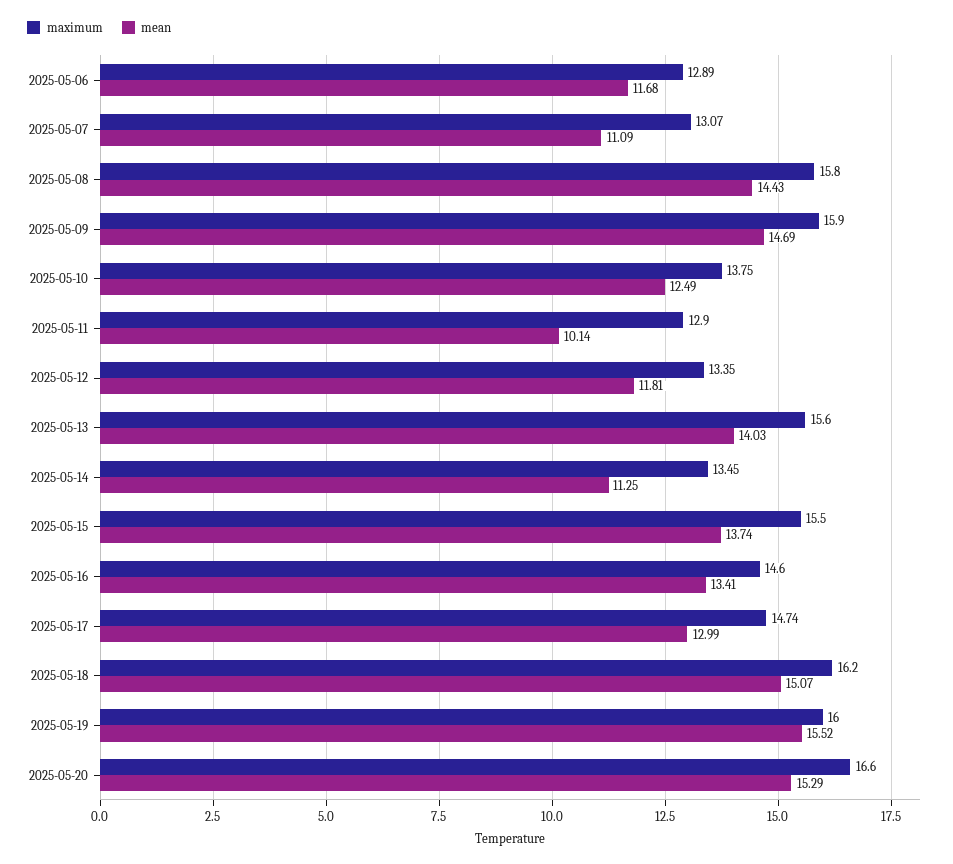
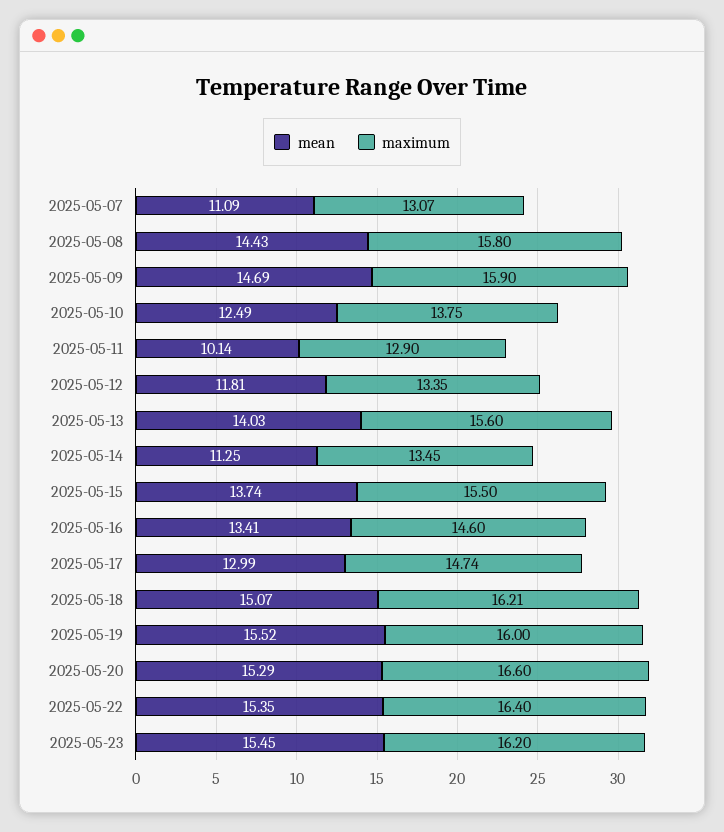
maximum, 2025-05-06: 12.89 -> none
mean, 2025-05-06: 11.68 -> none
maximum, 2025-05-18: 16.2 -> 16.21
mean, 2025-05-22: none -> 15.35
maximum, 2025-05-22: none -> 16.4
mean, 2025-05-23: none -> 15.45
maximum, 2025-05-23: none -> 16.2

